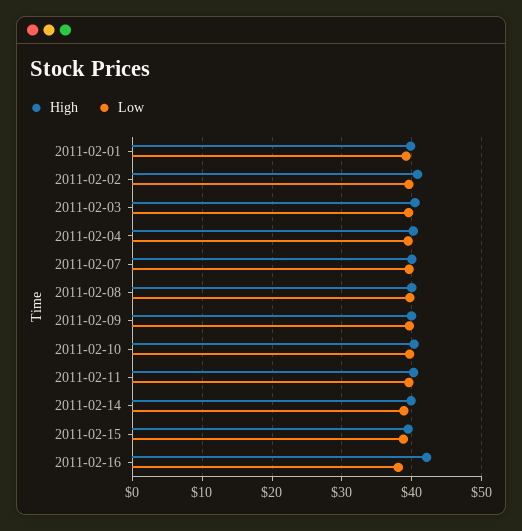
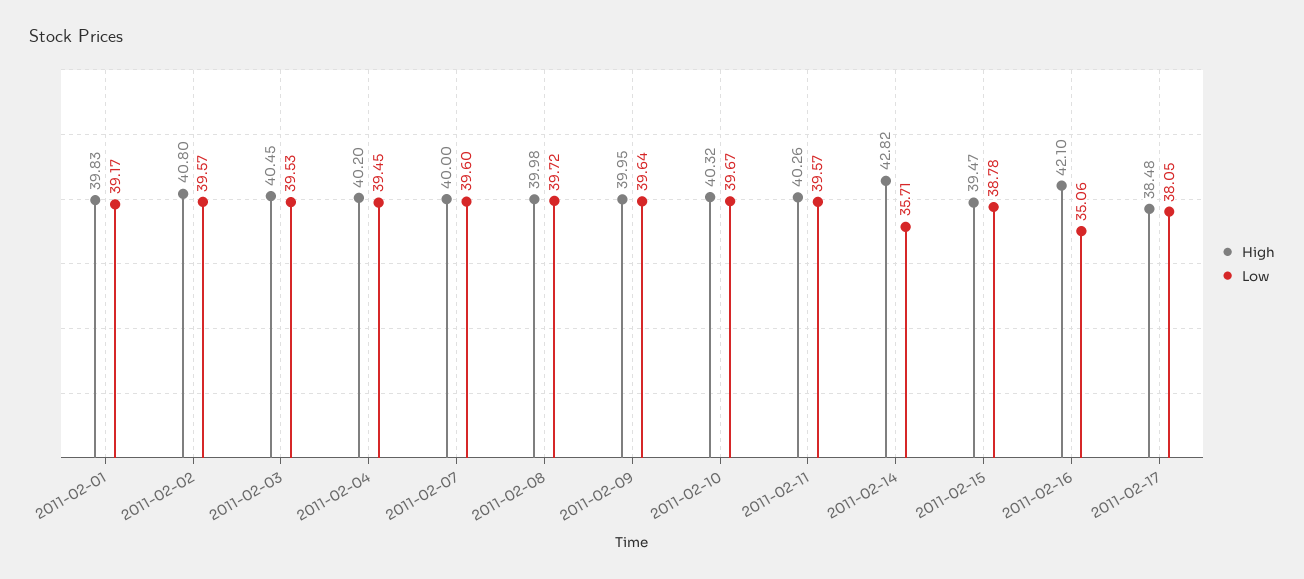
High, 2011-02-14: 40 -> 42.82
Low, 2011-02-14: 39 -> 35.71
Low, 2011-02-16: 38 -> 35.06
High, 2011-02-17: none -> 38.48
Low, 2011-02-17: none -> 38.05

